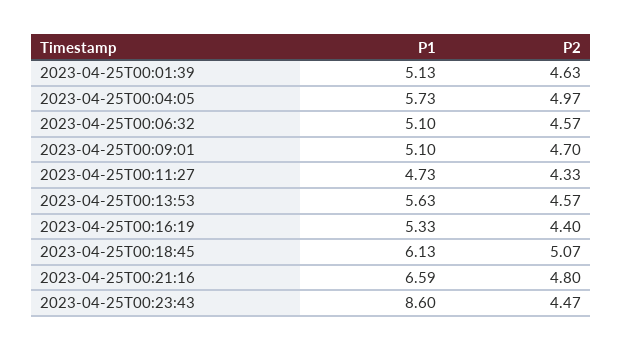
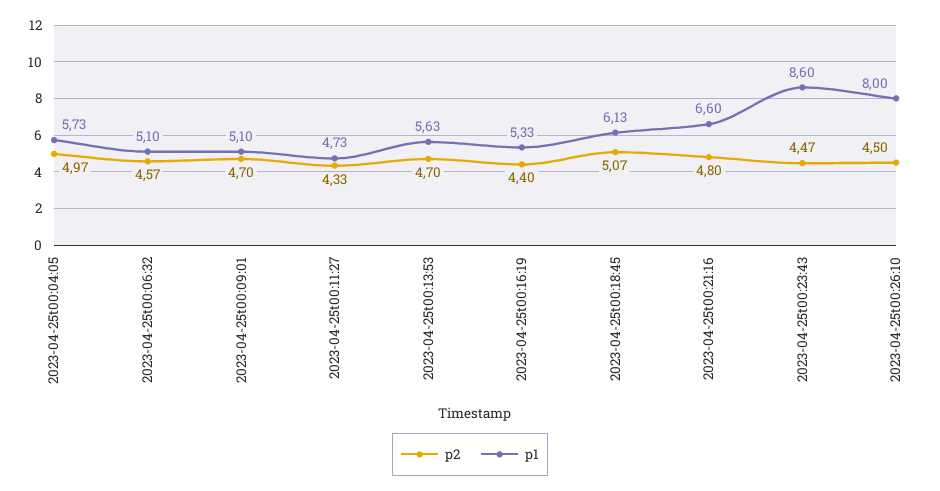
P1, 2023-04-25T00:01:39: 5.13 -> none
P2, 2023-04-25T00:01:39: 4.63 -> none
P2, 2023-04-25T00:13:53: 4.57 -> 4.7
P1, 2023-04-25T00:21:16: 6.59 -> 6.6
P2, 2023-04-25t00:26:10: none -> 4.5
P1, 2023-04-25t00:26:10: none -> 8

